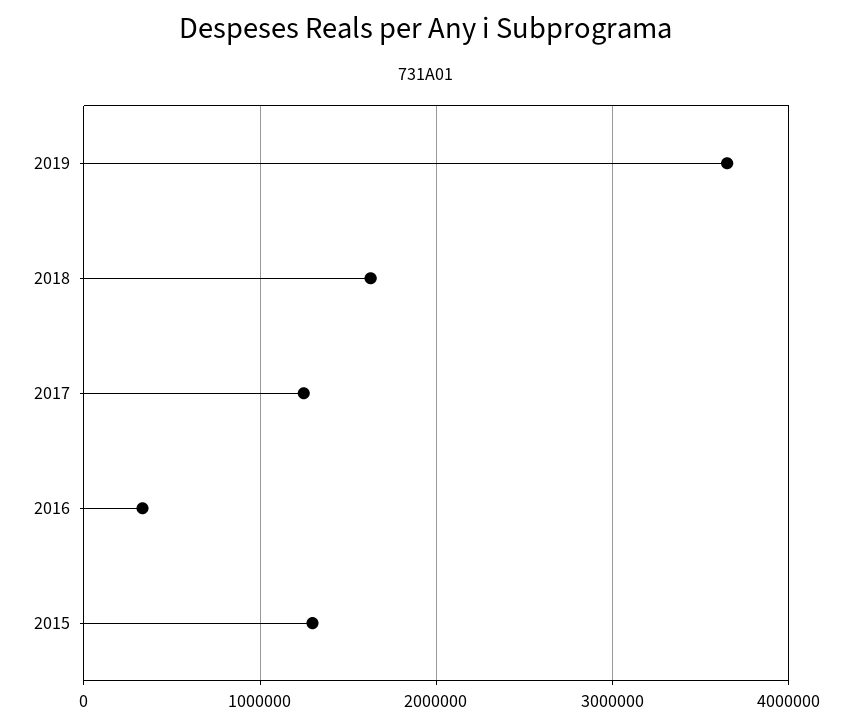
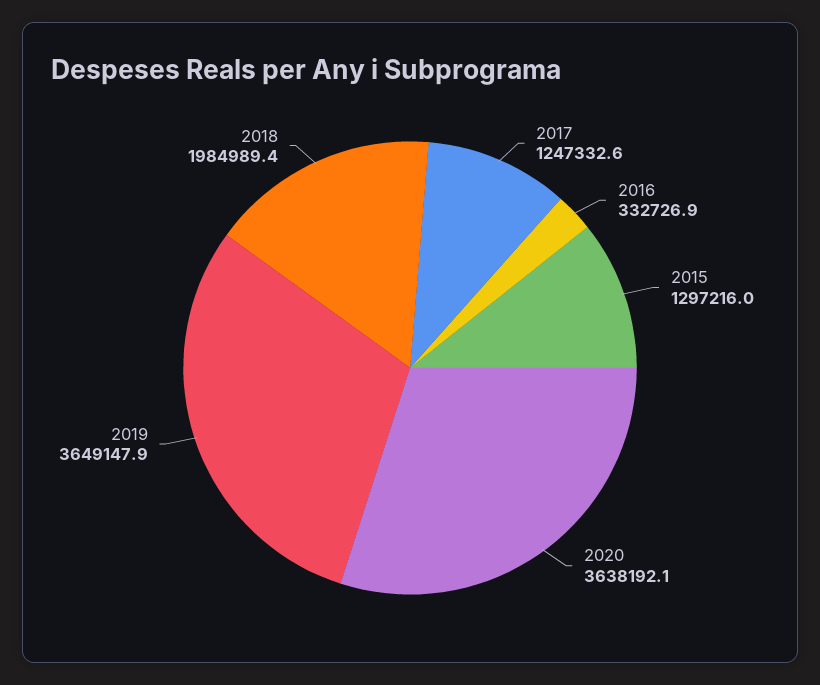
2018: 1600000 -> 1984989.4
2020: none -> 3638192.1

